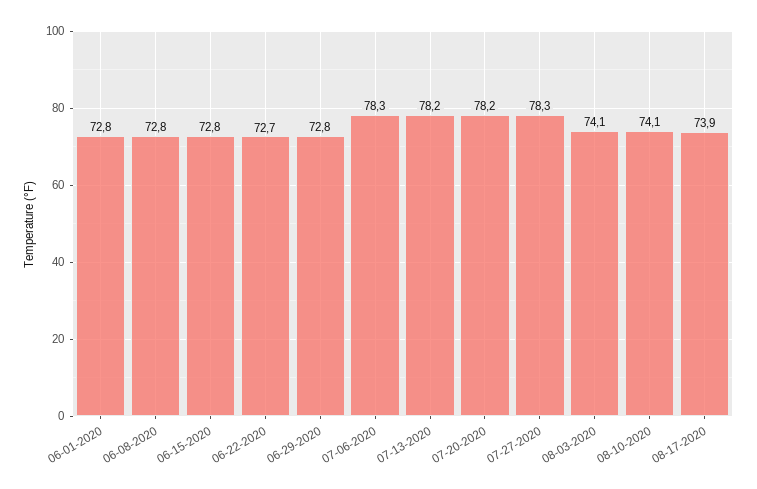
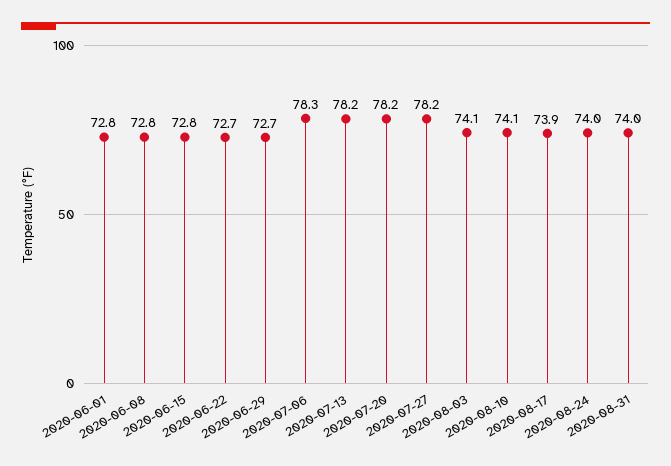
06-29-2020: 72.8 -> 72.7
07-27-2020: 78.3 -> 78.2
2020-08-24: none -> 74
2020-08-31: none -> 74

